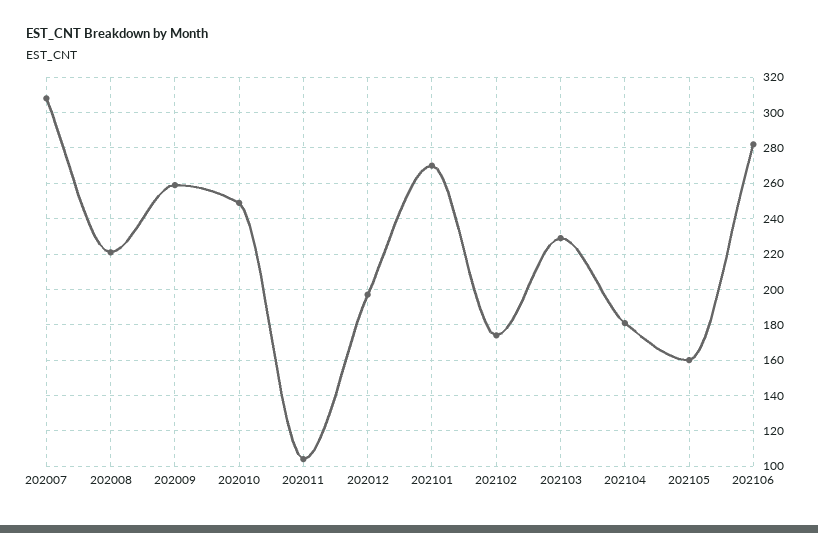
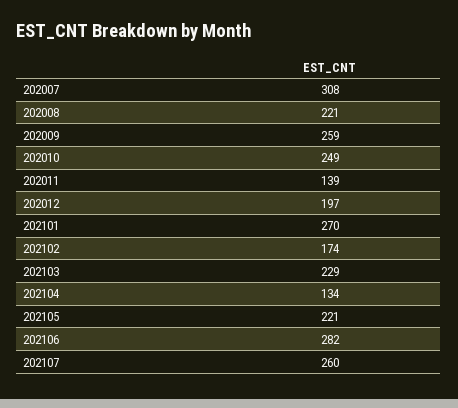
202011: 105 -> 139
202104: 180 -> 134
202105: 160 -> 221
202107: none -> 260

